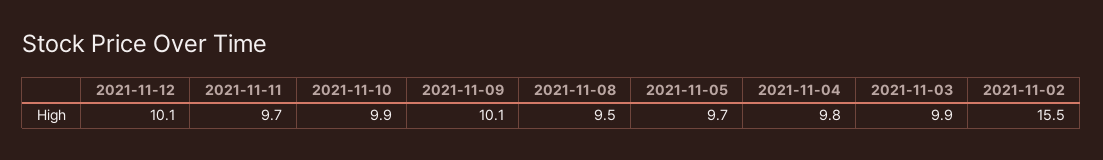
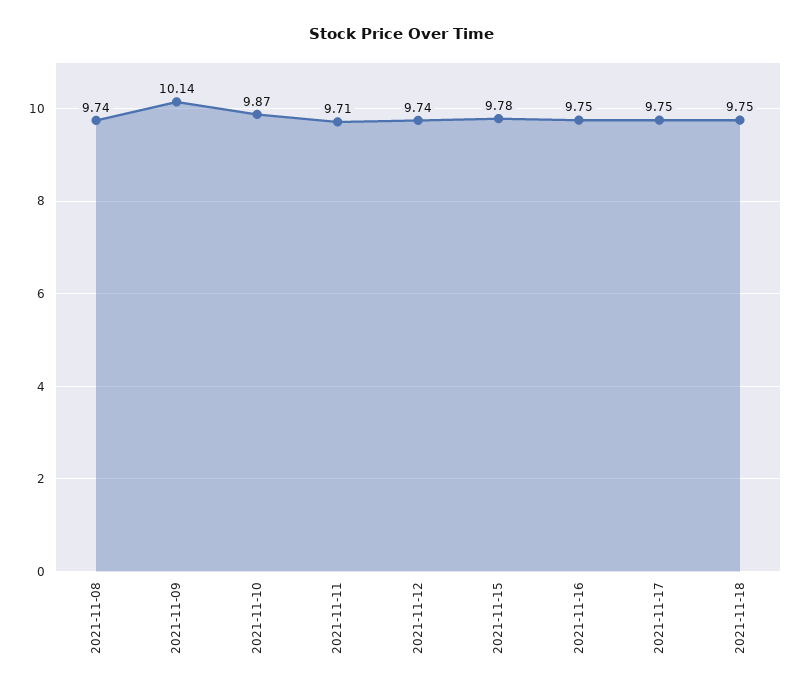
2021-11-12: 10.1 -> 9.74
2021-11-08: 9.5 -> 9.74
2021-11-05: 9.7 -> none
2021-11-04: 9.8 -> none
2021-11-03: 9.9 -> none
2021-11-02: 15.5 -> none
2021-11-15: none -> 9.78
2021-11-16: none -> 9.75
2021-11-17: none -> 9.75
2021-11-18: none -> 9.75

